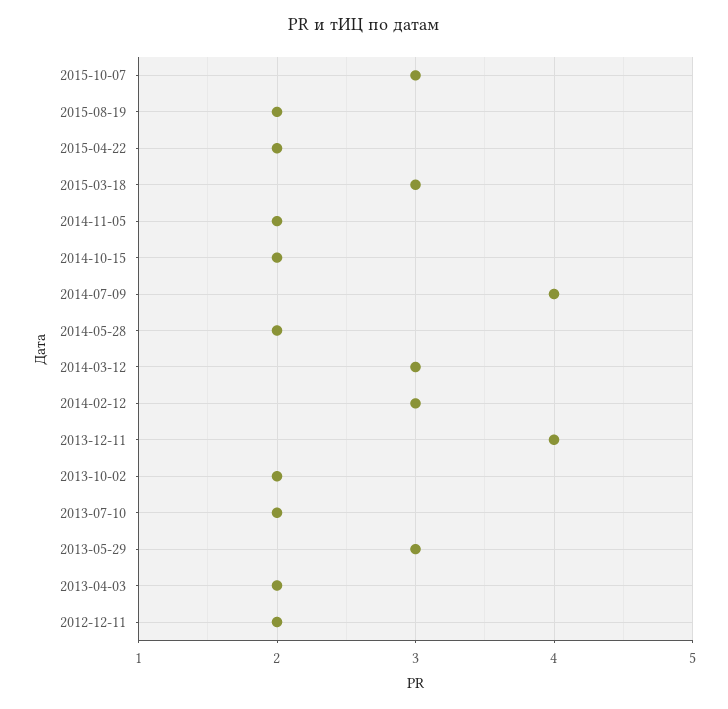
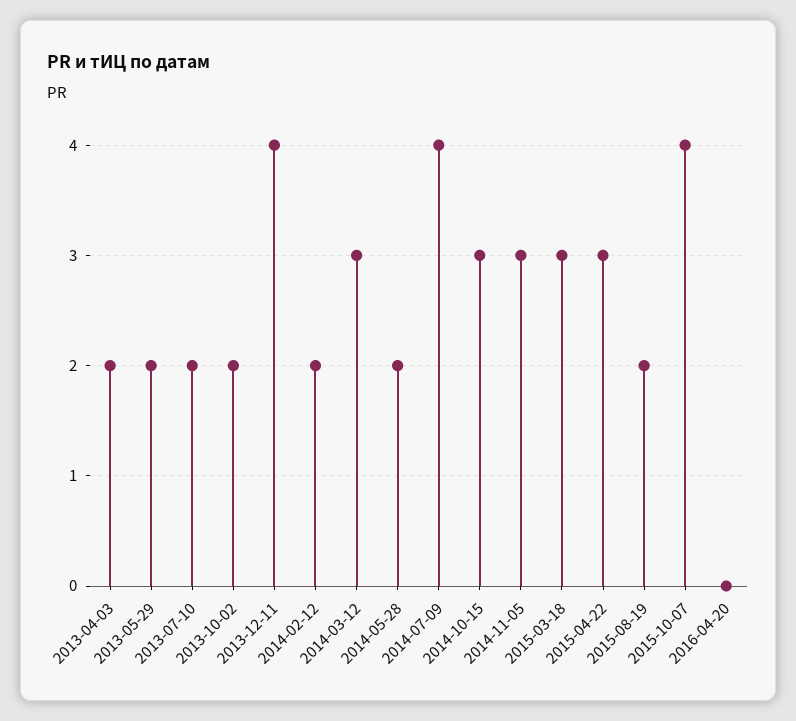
2015-10-07: 3 -> 4
2015-04-22: 2 -> 3
2014-11-05: 2 -> 3
2014-10-15: 2 -> 3
2014-02-12: 3 -> 2
2013-05-29: 3 -> 2
2012-12-11: 2 -> none
2016-04-20: none -> 0

